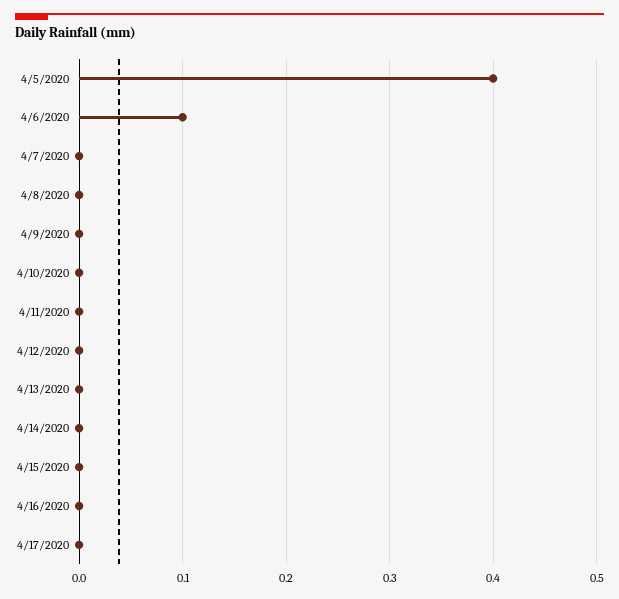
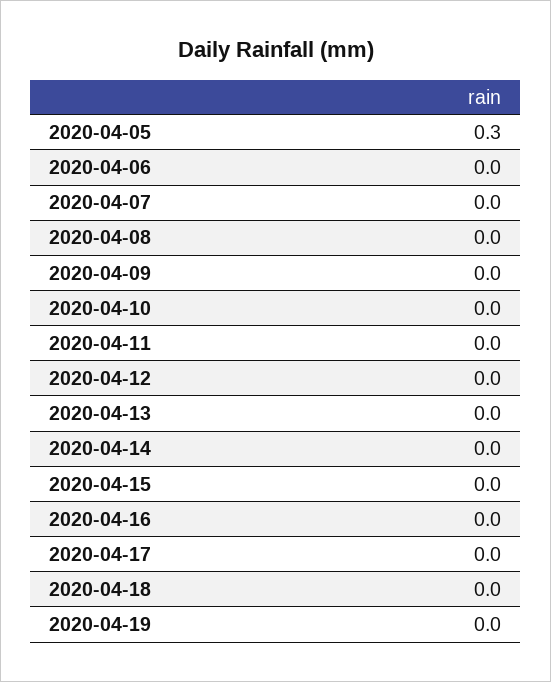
4/5/2020: 0.4 -> 0.3
4/6/2020: 0.1 -> 0
2020-04-18: none -> 0
2020-04-19: none -> 0

